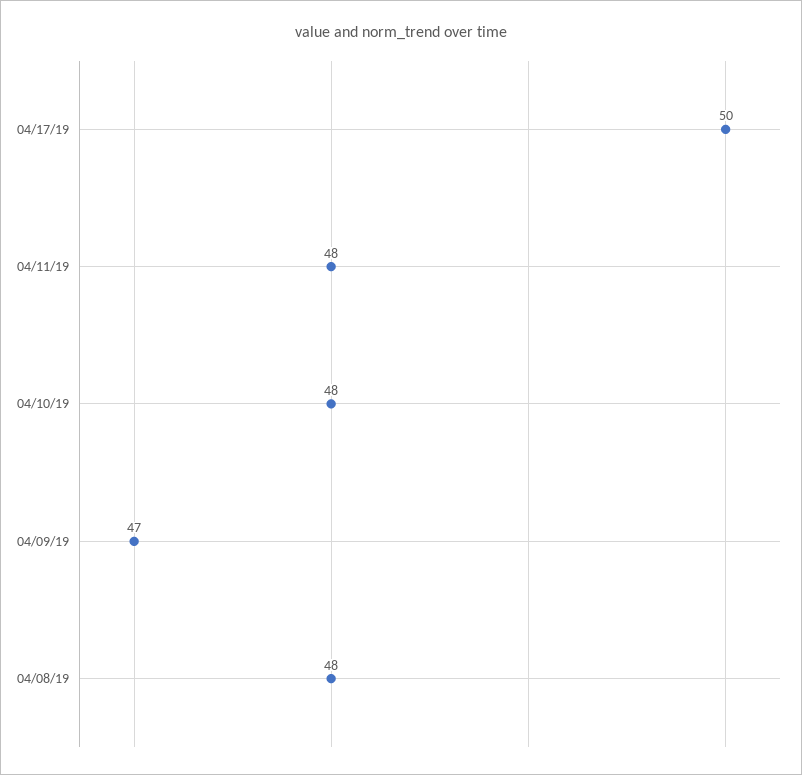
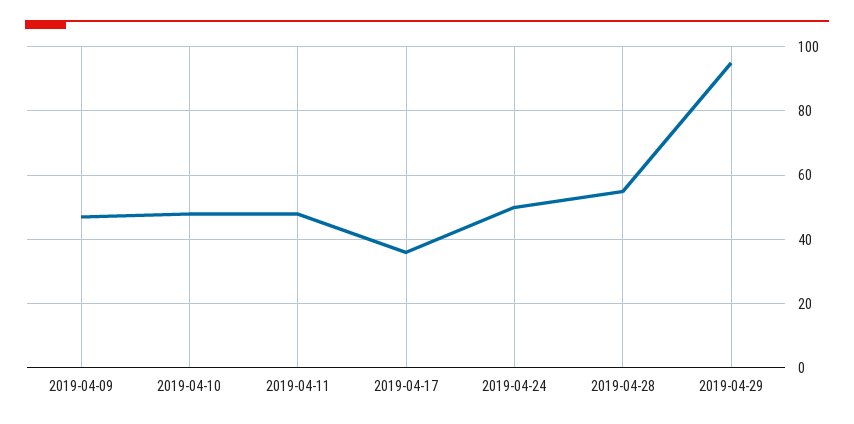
04/17/19: 50 -> 35
04/08/19: 48 -> none
2019-04-24: none -> 50
2019-04-28: none -> 55
2019-04-29: none -> 95

